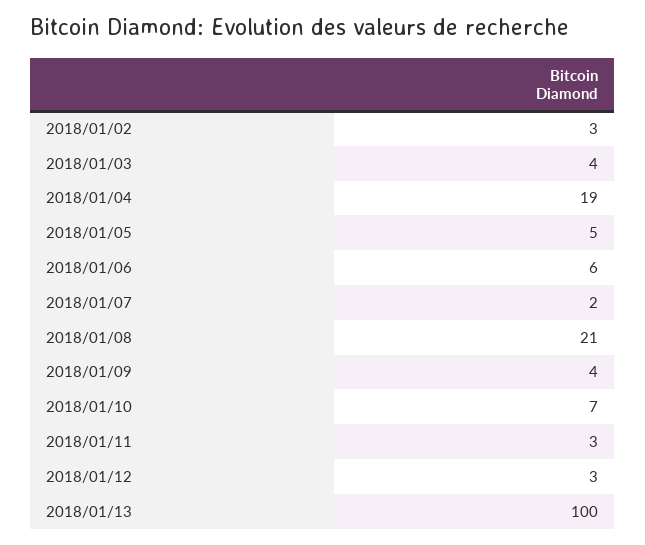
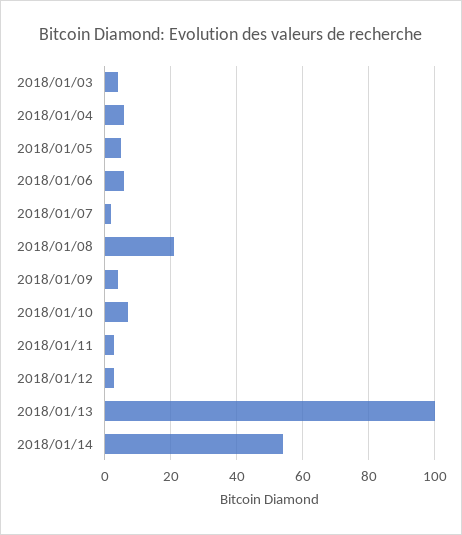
2018/01/02: 3 -> none
2018/01/04: 19 -> 5
2018/01/14: none -> 55

